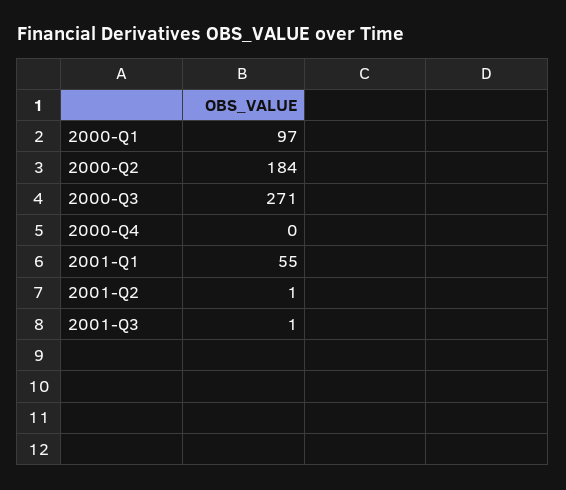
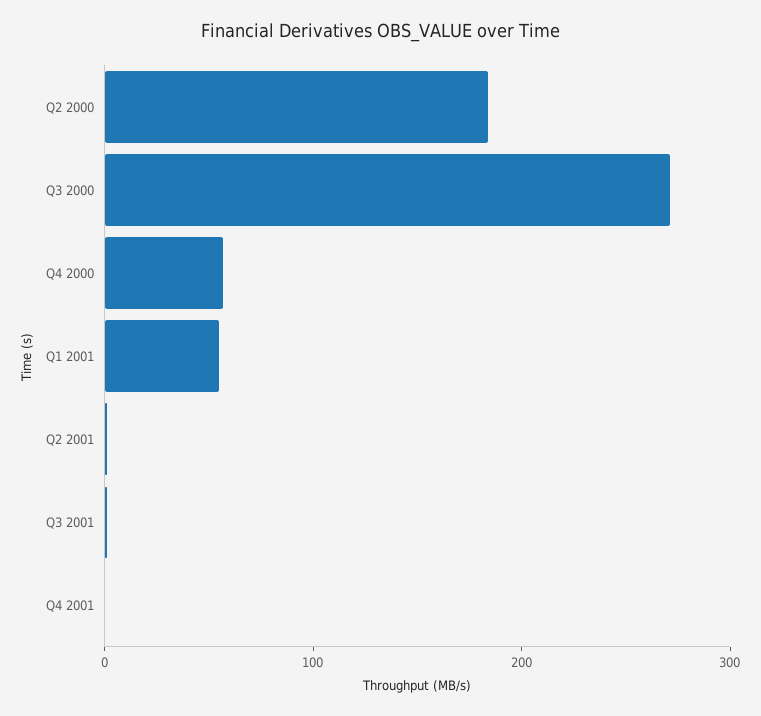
2000-Q1: 97 -> none
2000-Q4: 0 -> 60
Q4 2001: none -> 0

